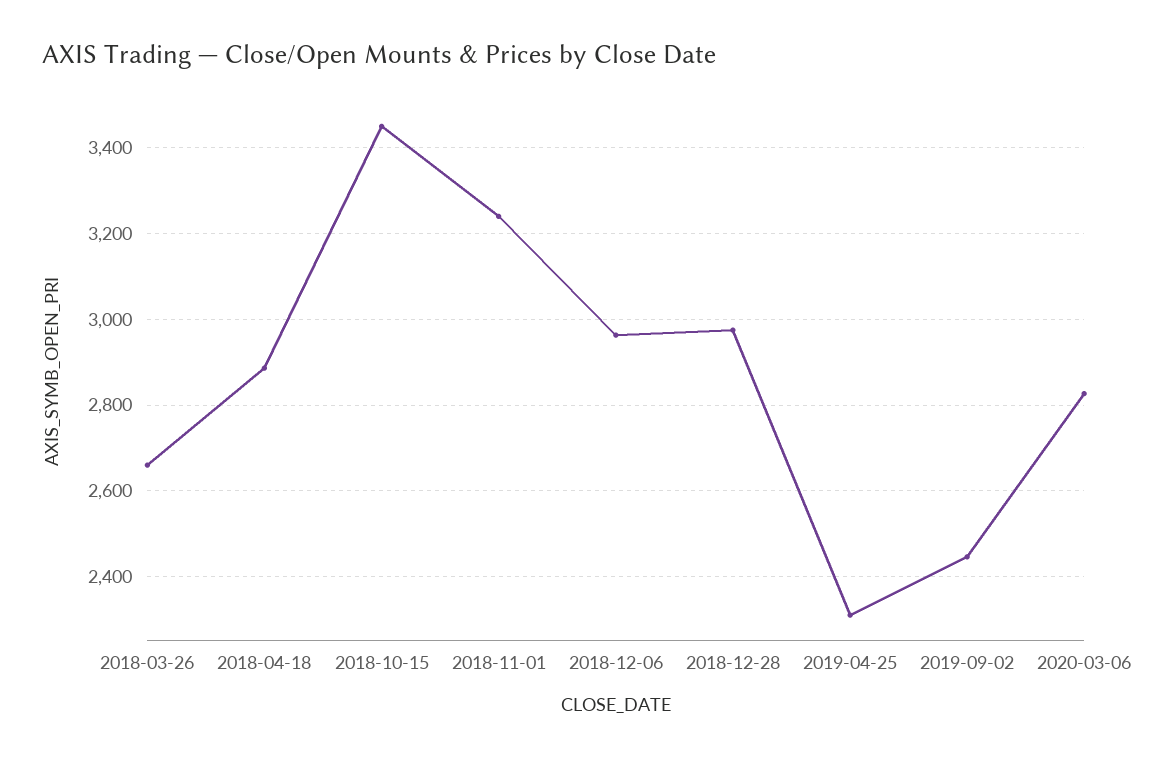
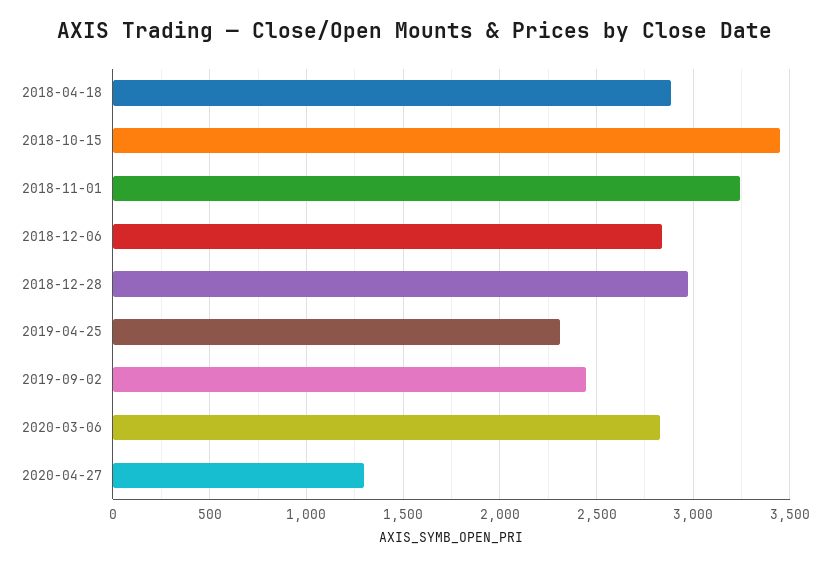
2018-03-26: 2660 -> none
2018-12-06: 2960 -> 2850
2020-04-27: none -> 1300

